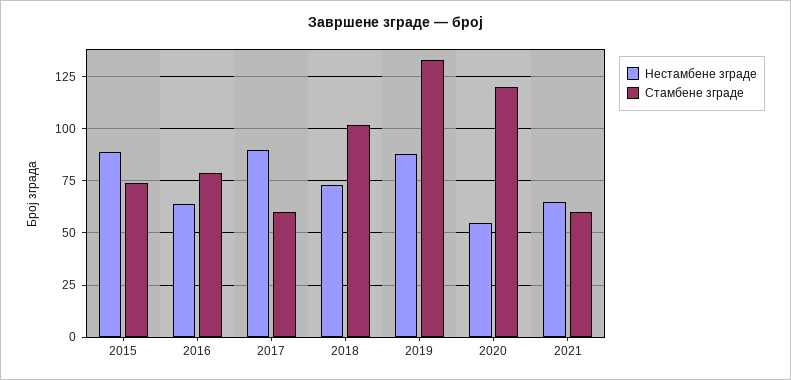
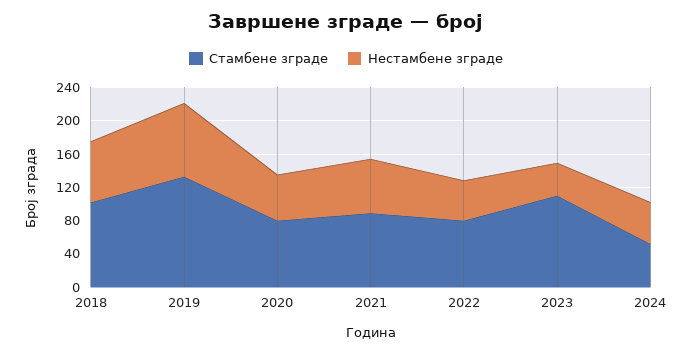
Нестамбене зграде, 2015: 90 -> none
Стамбене зграде, 2015: 75 -> none
Нестамбене зграде, 2016: 65 -> none
Стамбене зграде, 2016: 80 -> none
Нестамбене зграде, 2017: 90 -> none
Стамбене зграде, 2017: 60 -> none
Стамбене зграде, 2020: 120 -> 80
Стамбене зграде, 2021: 60 -> 90
Стамбене зграде, 2022: none -> 80
Нестамбене зграде, 2022: none -> 50
Стамбене зграде, 2023: none -> 110
Нестамбене зграде, 2023: none -> 40
Стамбене зграде, 2024: none -> 50
Нестамбене зграде, 2024: none -> 50

